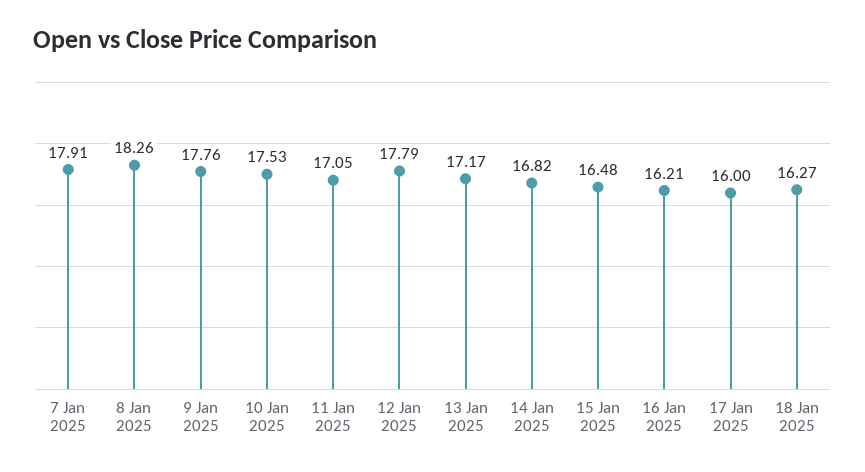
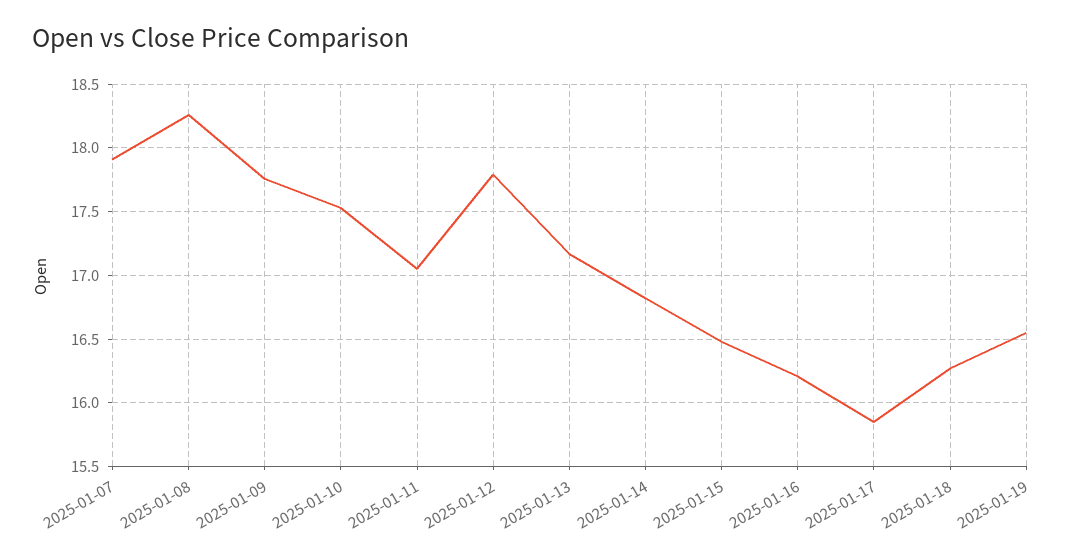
17 Jan 2025: 16 -> 15.85
2025-01-19: none -> 16.55

